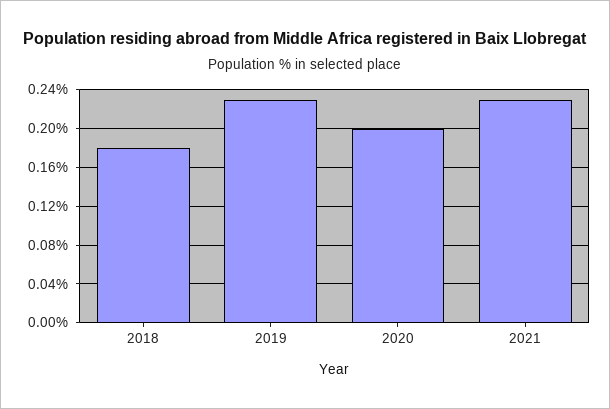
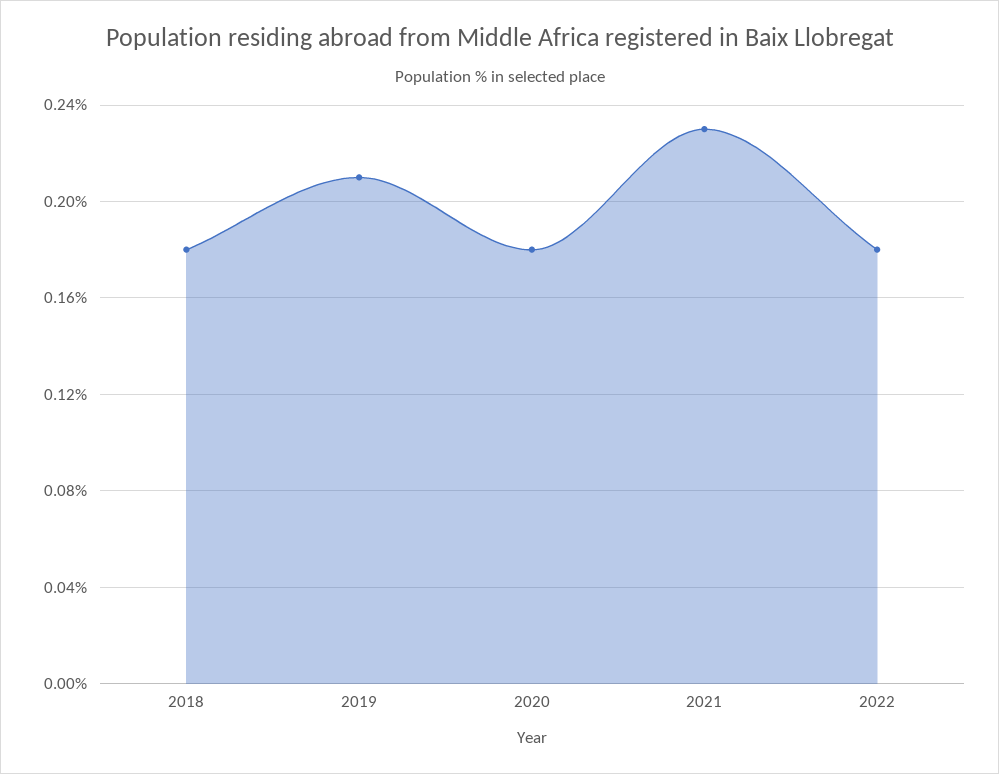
2019: 0.23 -> 0.21
2020: 0.2 -> 0.18
2022: none -> 0.18

